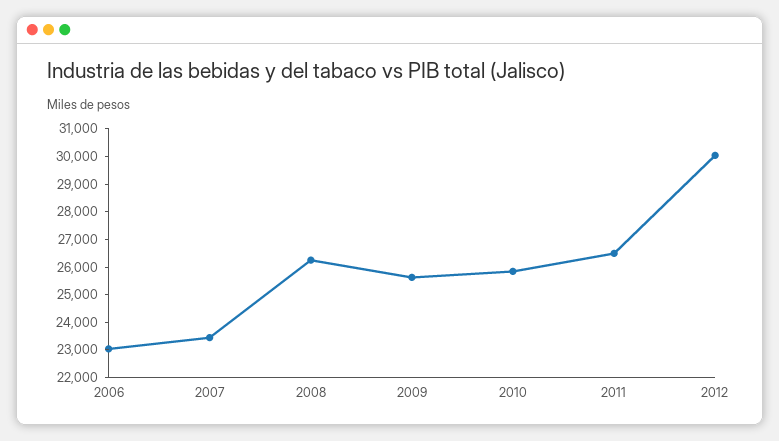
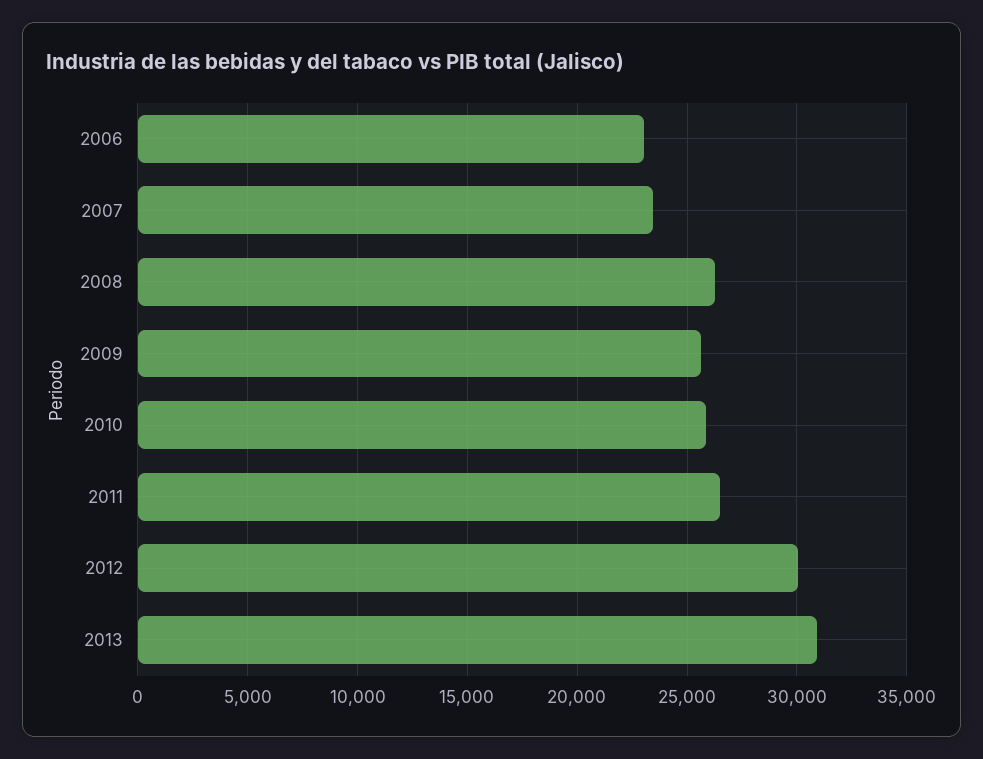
2013: none -> 31000

